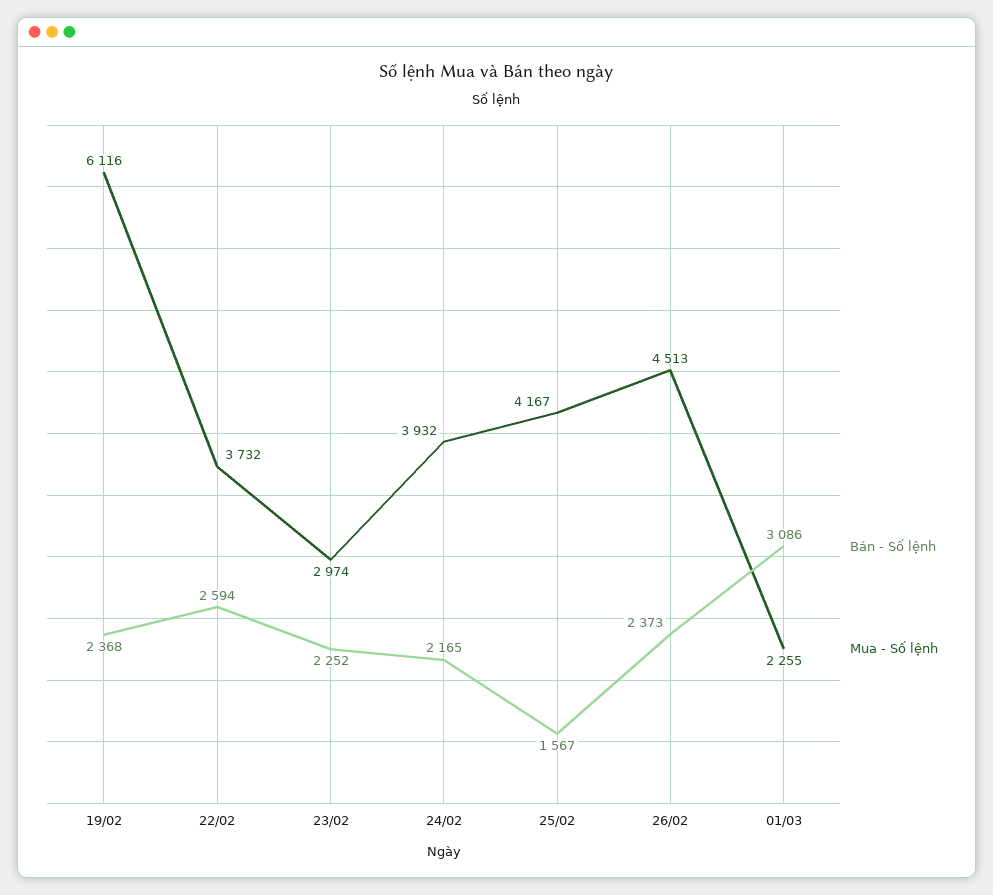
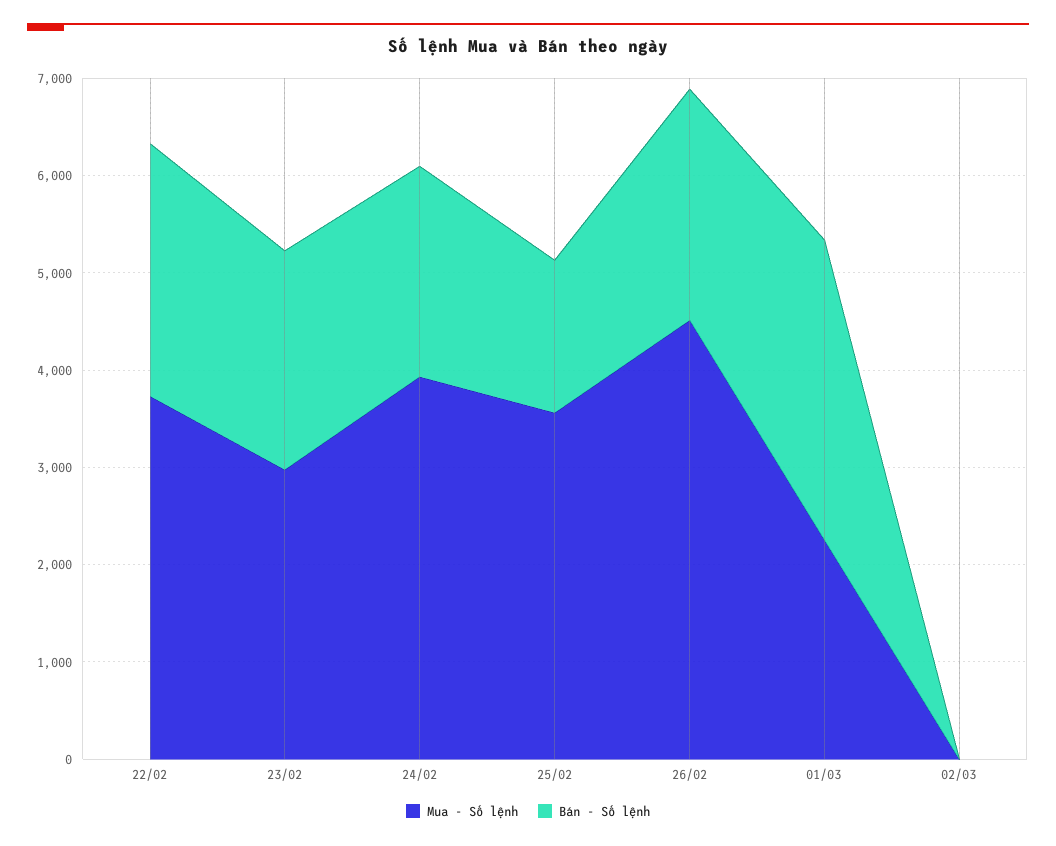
Bán - Số lệnh, 19/02: 2368 -> none
Mua - Số lệnh, 19/02: 6116 -> none
Mua - Số lệnh, 25/02: 4167 -> 3600
Mua - Số lệnh, 02/03: none -> 0
Bán - Số lệnh, 02/03: none -> 0

